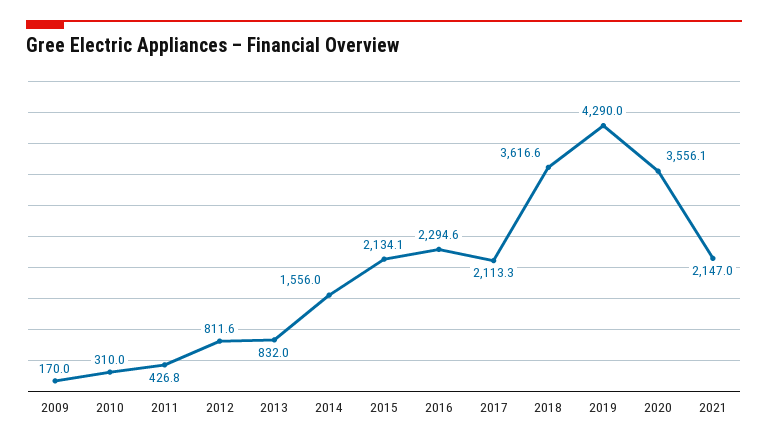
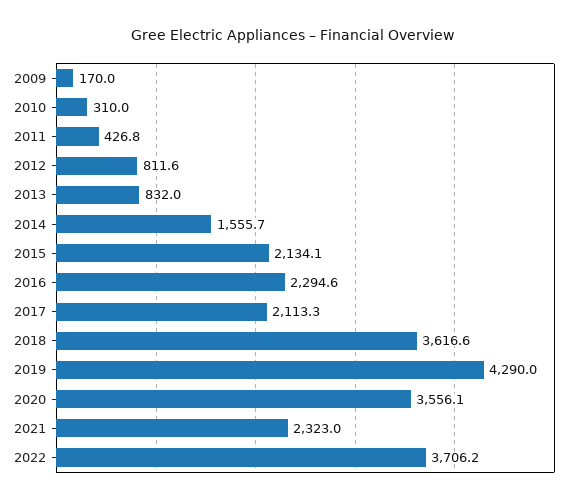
2014: 1556 -> 1555.7
2021: 2147 -> 2323
2022: none -> 3706.2

